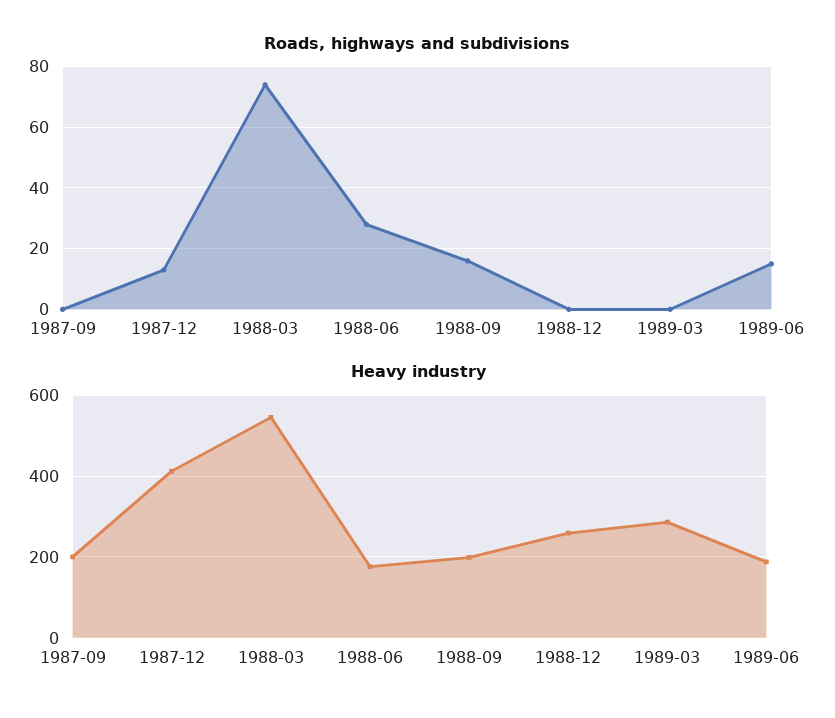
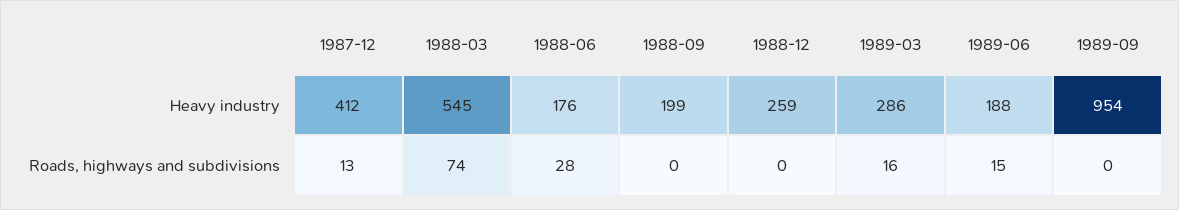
Roads, highways and subdivisions, 1987-09: 0 -> none
Roads, highways and subdivisions, 1988-09: 15 -> 0
Roads, highways and subdivisions, 1989-03: 0 -> 16
Heavy industry, 1987-09: 200 -> none
Heavy industry, 1989-09: none -> 954
Roads, highways and subdivisions, 1989-09: none -> 0

